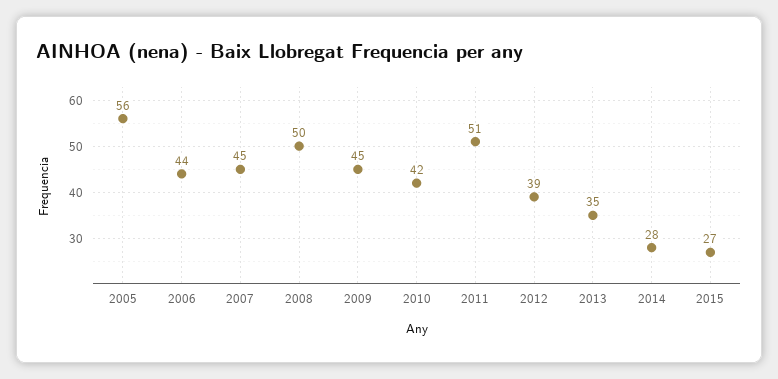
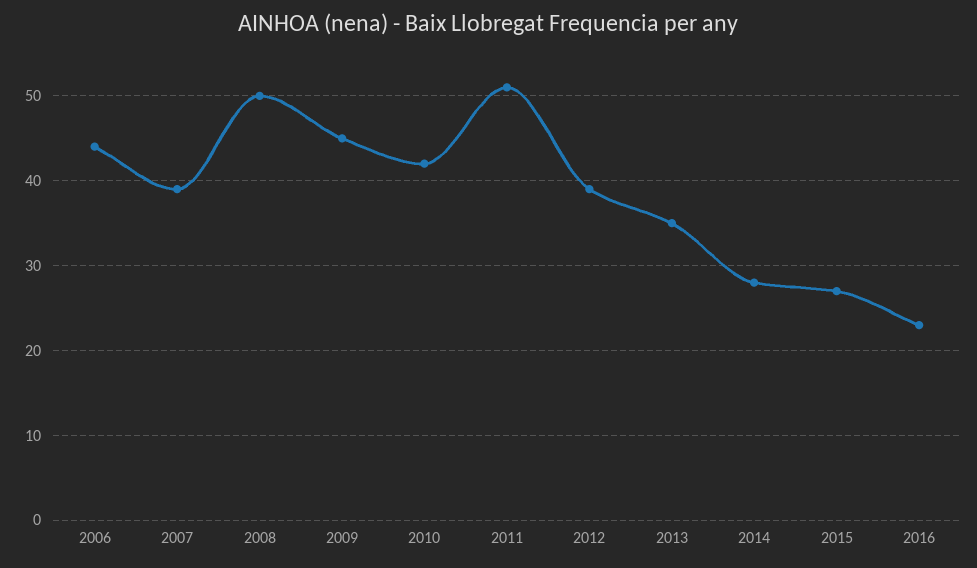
2005: 56 -> none
2007: 45 -> 39
2016: none -> 23

